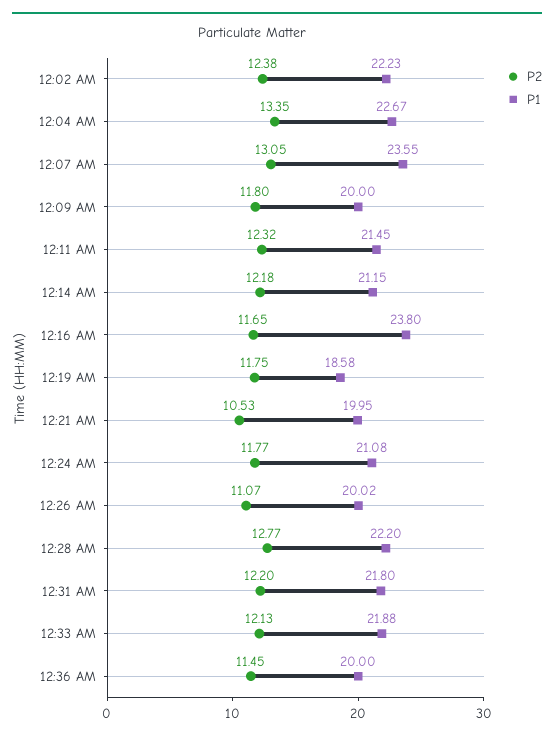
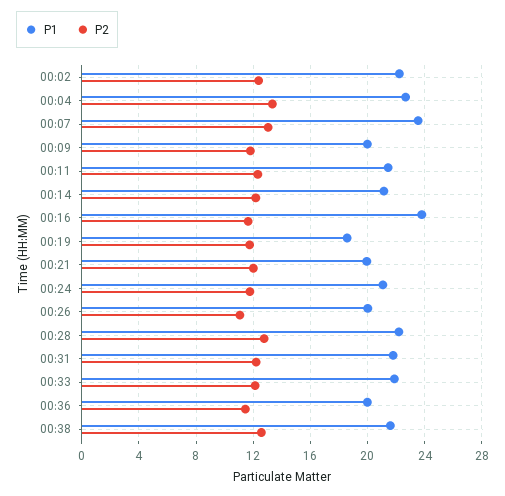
P2, 12:21 AM: 10.53 -> 12
P1, 00:38: none -> 21.5
P2, 00:38: none -> 12.5

